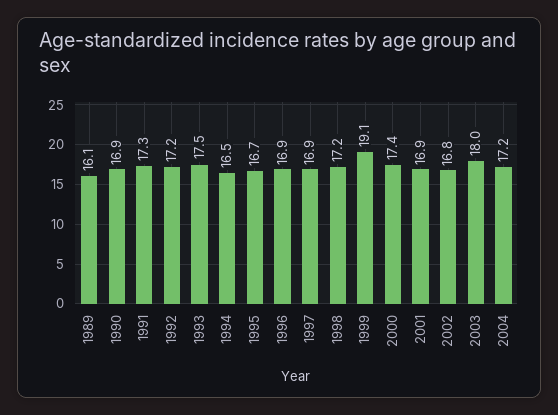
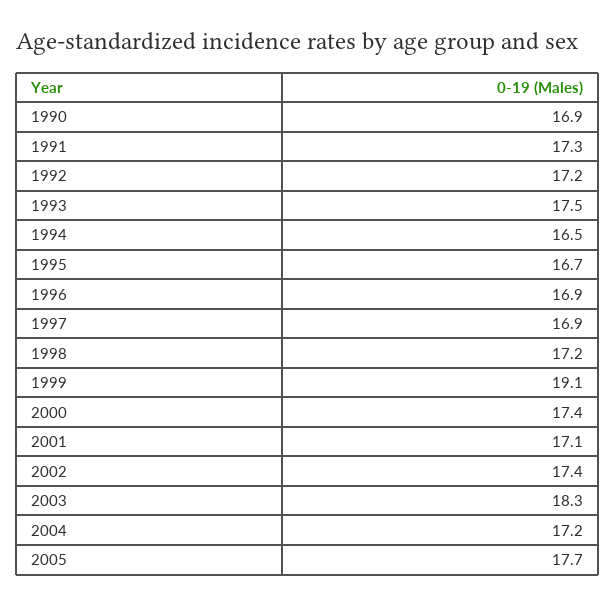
1989: 16.1 -> none
2001: 16.9 -> 17.1
2002: 16.8 -> 17.4
2003: 18 -> 18.3
2005: none -> 17.7

